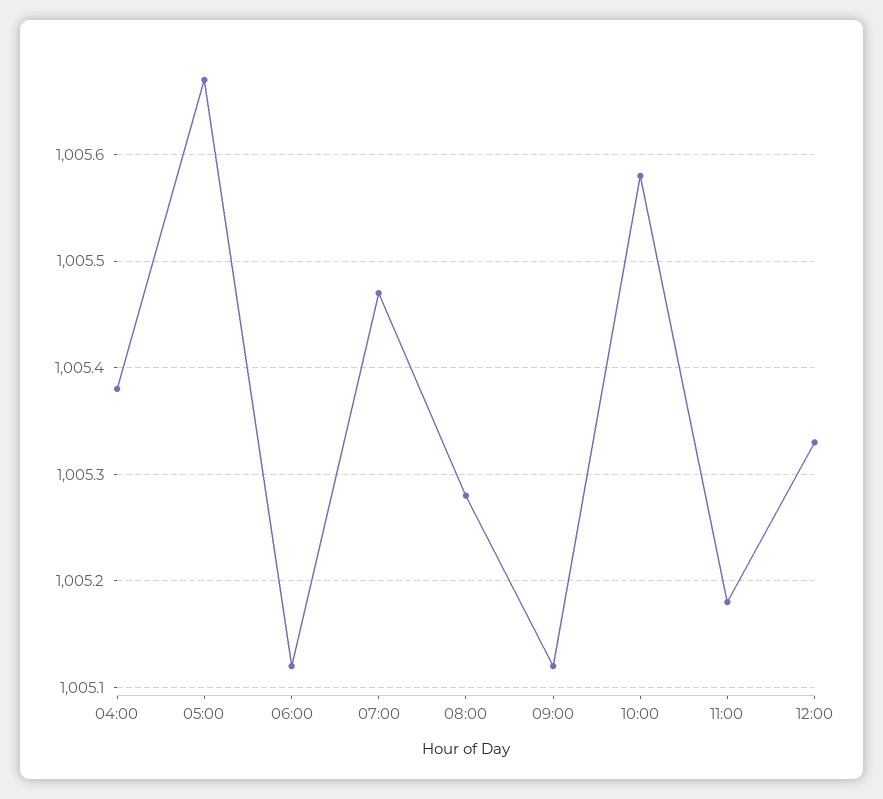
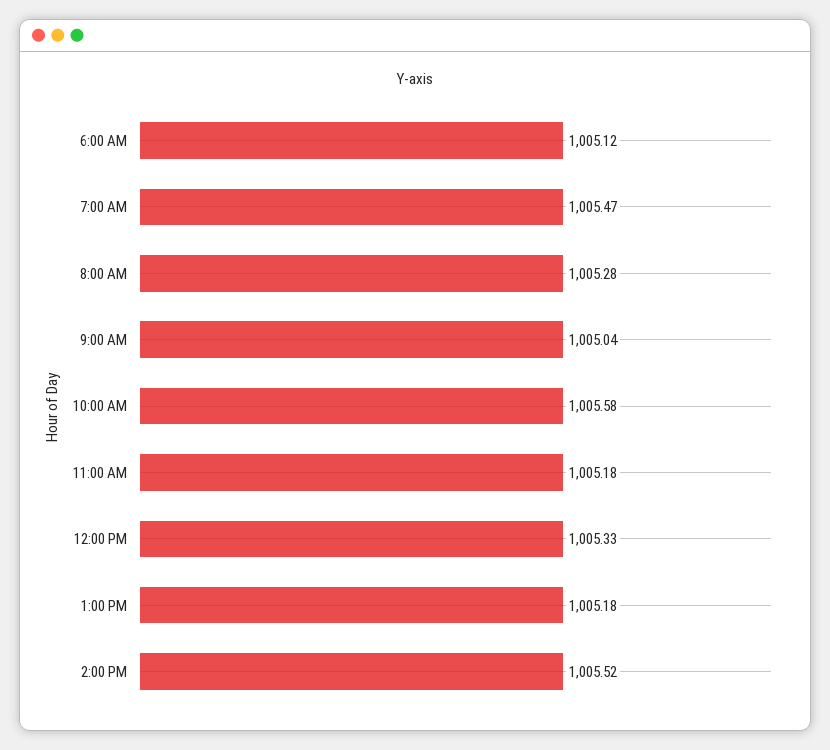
04:00: 1005.38 -> none
05:00: 1005.67 -> none
09:00: 1005.12 -> 1005.04
1:00 PM: none -> 1005.18
2:00 PM: none -> 1005.52

